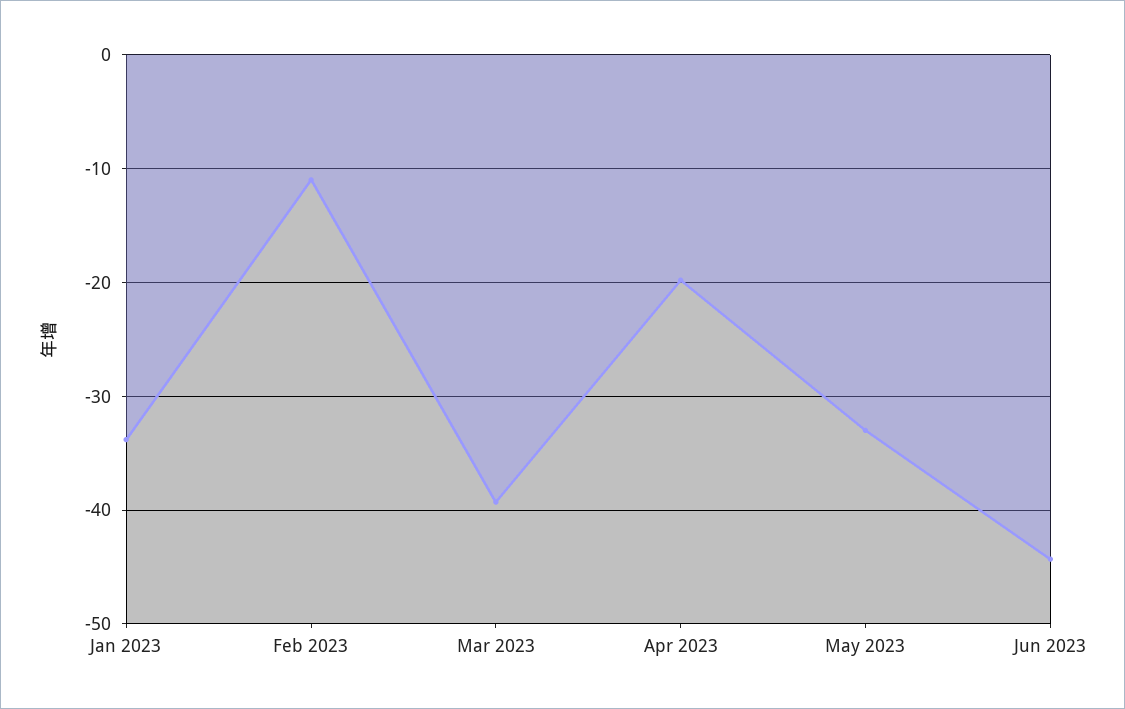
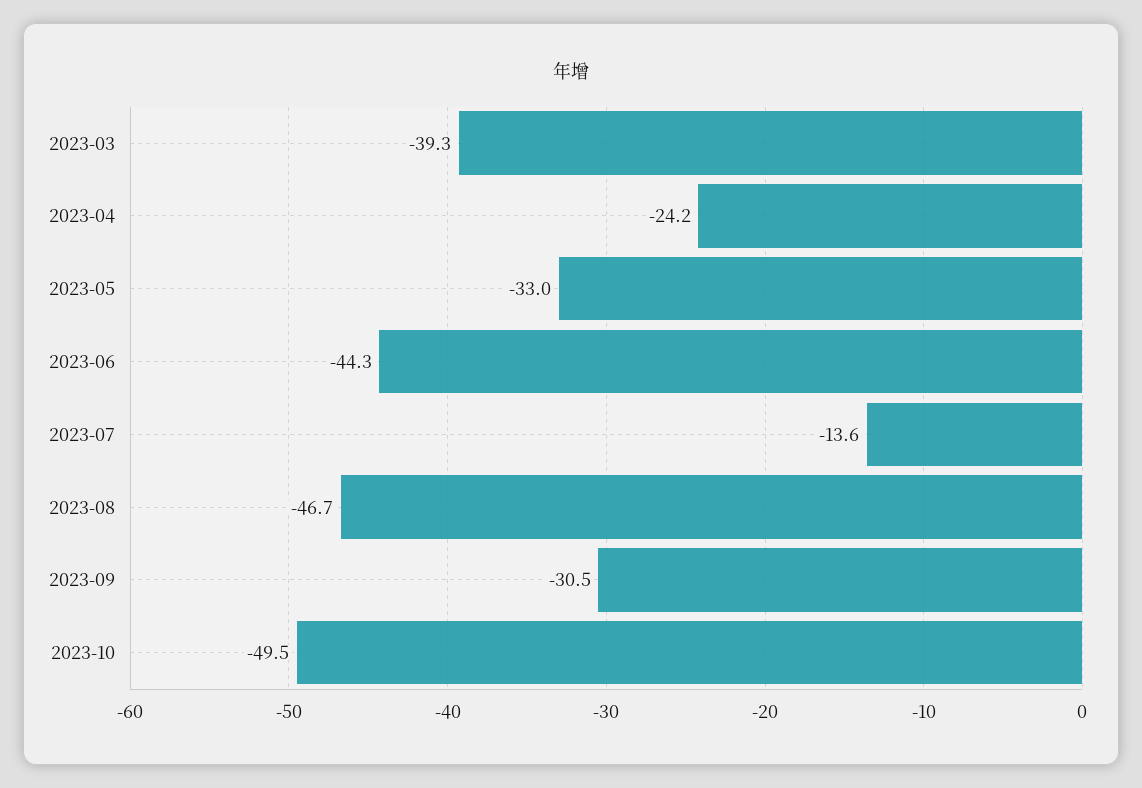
Jan 2023: -34 -> none
Feb 2023: -11 -> none
Apr 2023: -20 -> -24.2
2023-07: none -> -13.6
2023-08: none -> -46.7
2023-09: none -> -30.5
2023-10: none -> -49.5

